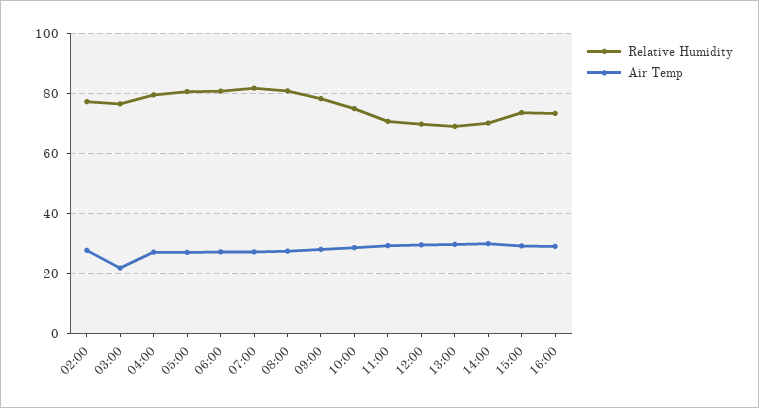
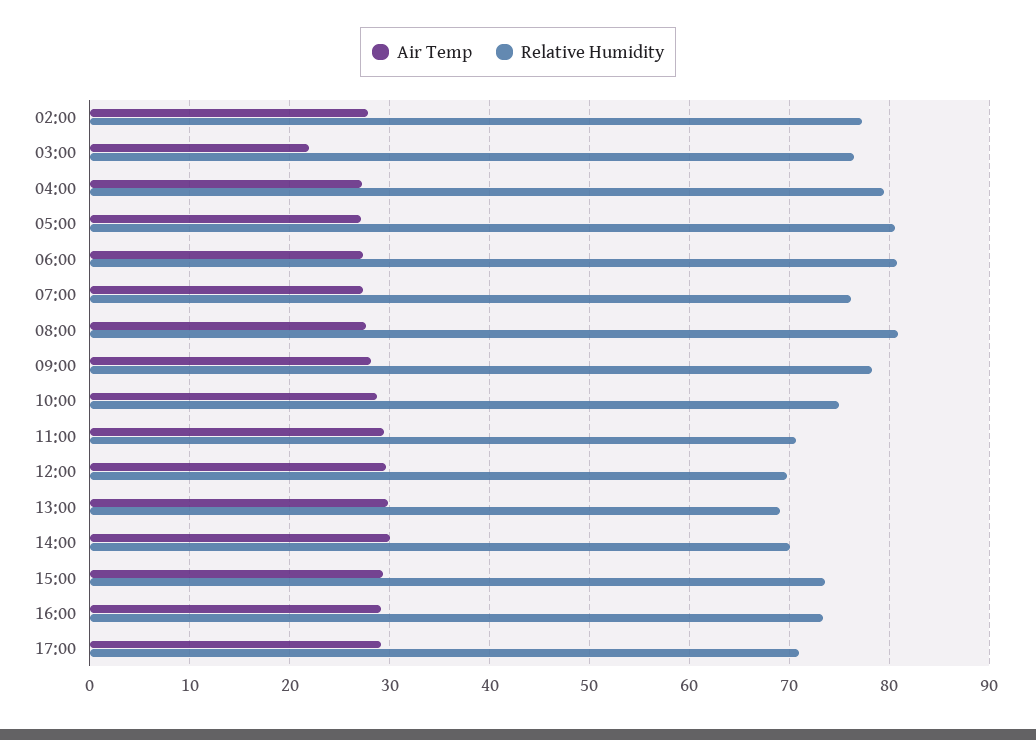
Relative Humidity, 07:00: 82 -> 76
Air Temp, 17:00: none -> 29
Relative Humidity, 17:00: none -> 71

